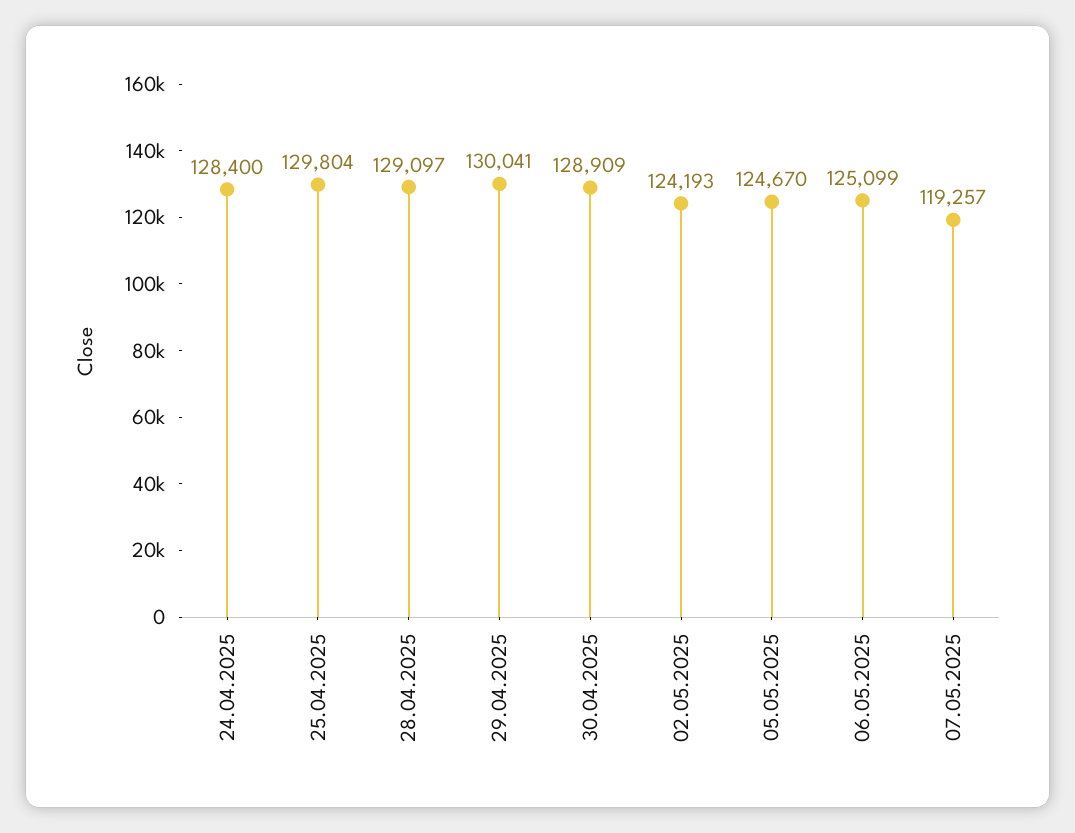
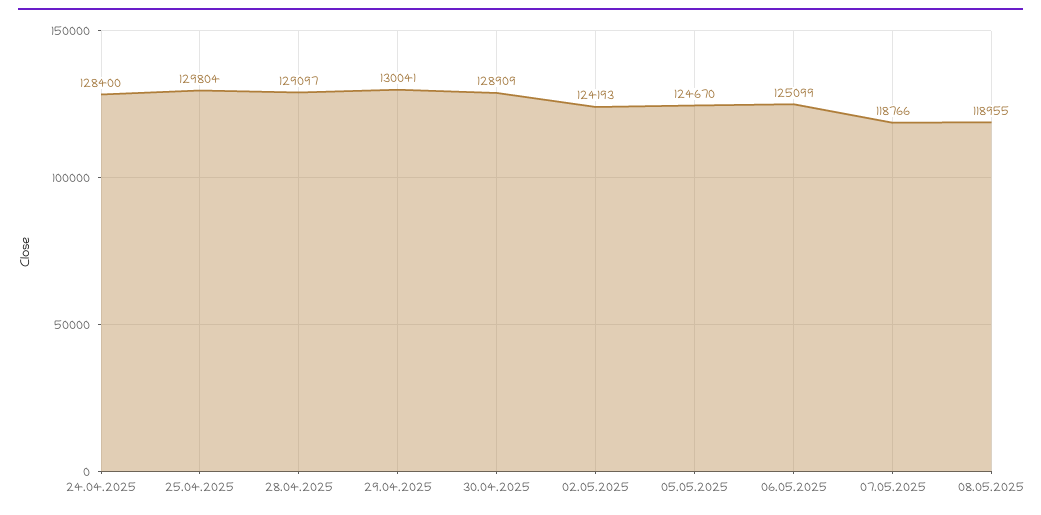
07.05.2025: 119257 -> 118766
08.05.2025: none -> 118955

